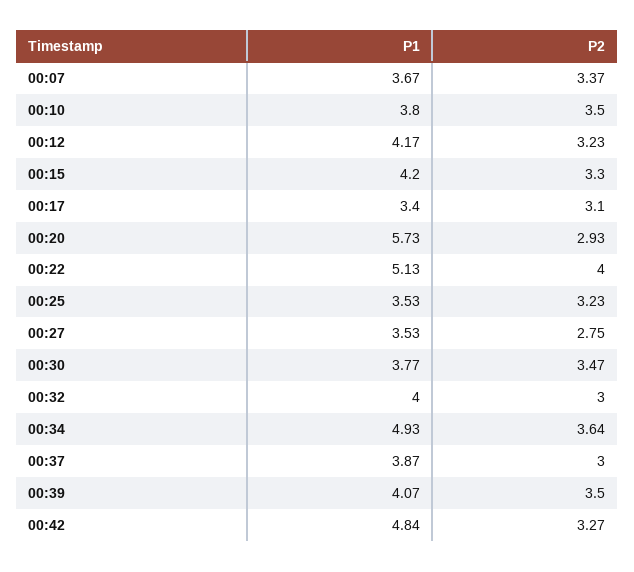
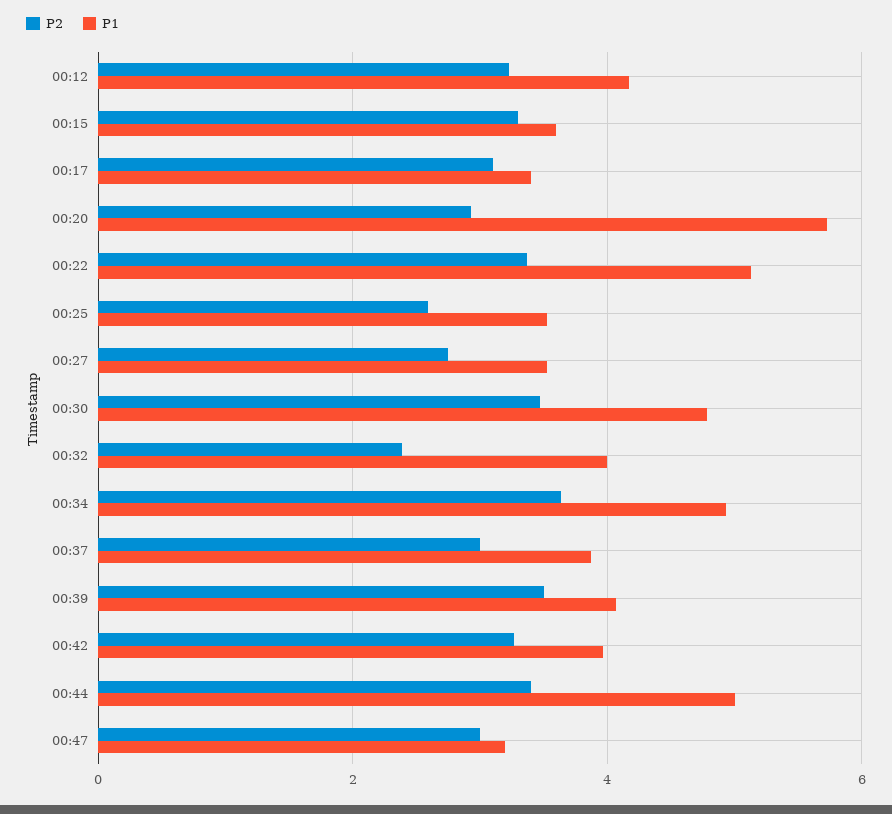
P1, 00:07: 3.67 -> none
P2, 00:07: 3.37 -> none
P1, 00:10: 3.8 -> none
P2, 00:10: 3.5 -> none
P1, 00:15: 4.2 -> 3.6
P2, 00:22: 4 -> 3.4
P2, 00:25: 3.23 -> 2.6
P1, 00:30: 3.77 -> 4.8
P2, 00:32: 3 -> 2.4
P1, 00:42: 4.84 -> 4
P2, 00:44: none -> 3.4
P1, 00:44: none -> 5
P2, 00:47: none -> 3
P1, 00:47: none -> 3.2

